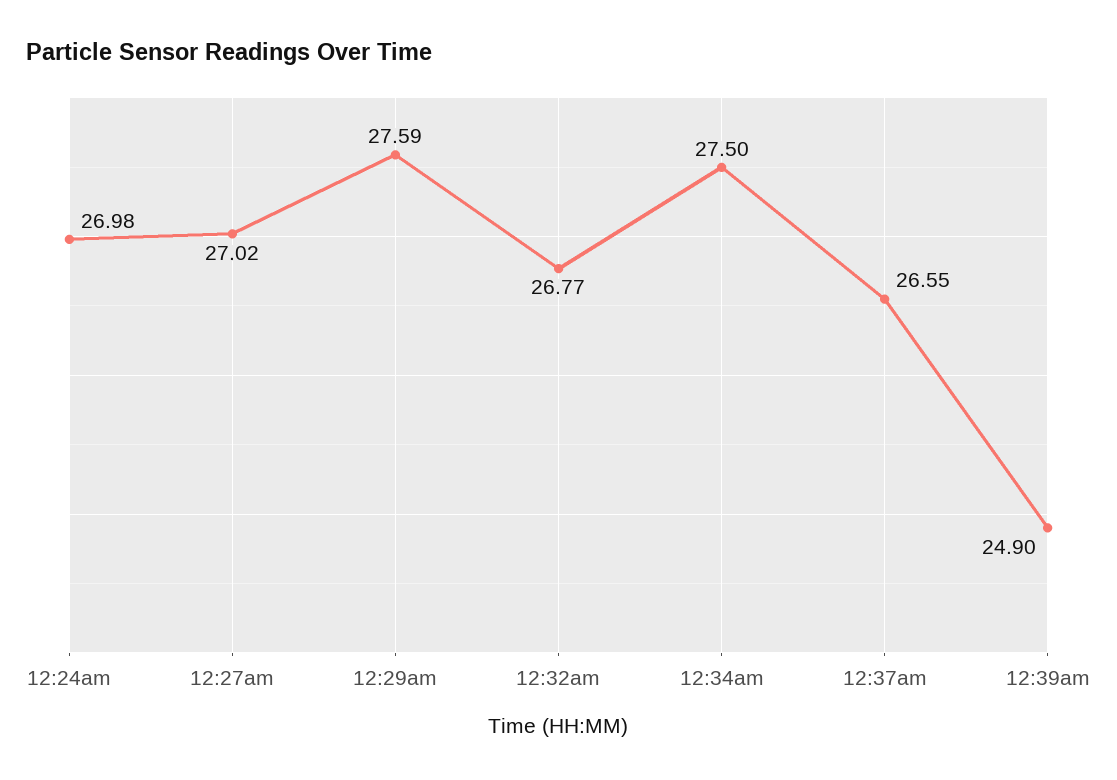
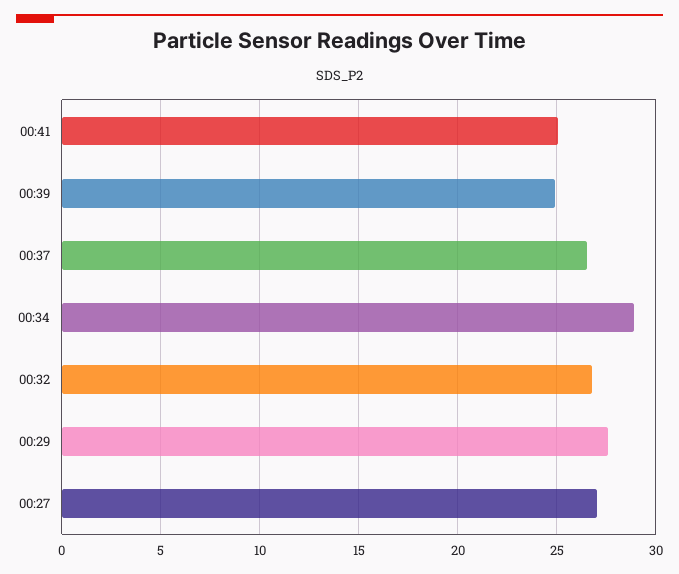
12:24am: 26.98 -> none
12:34am: 27.5 -> 29
00:41: none -> 25

